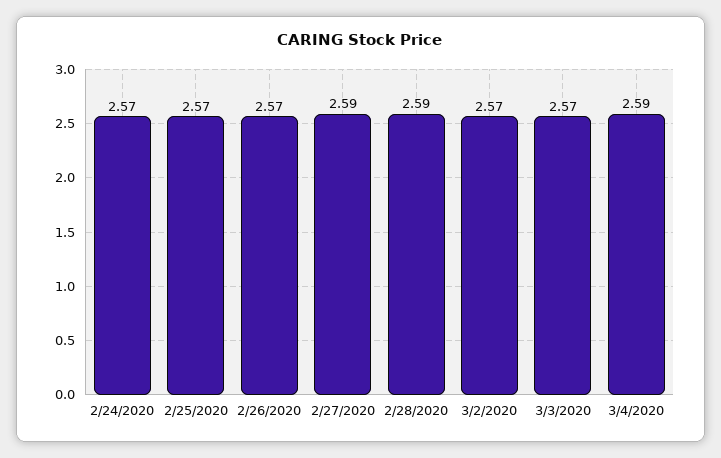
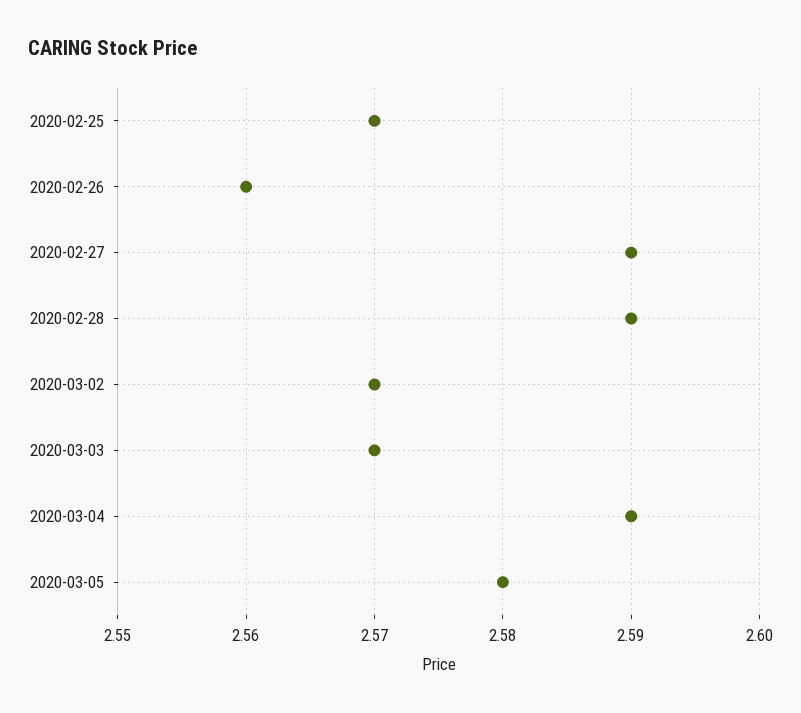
2/24/2020: 2.57 -> none
2/26/2020: 2.57 -> 2.56
2020-03-05: none -> 2.58

